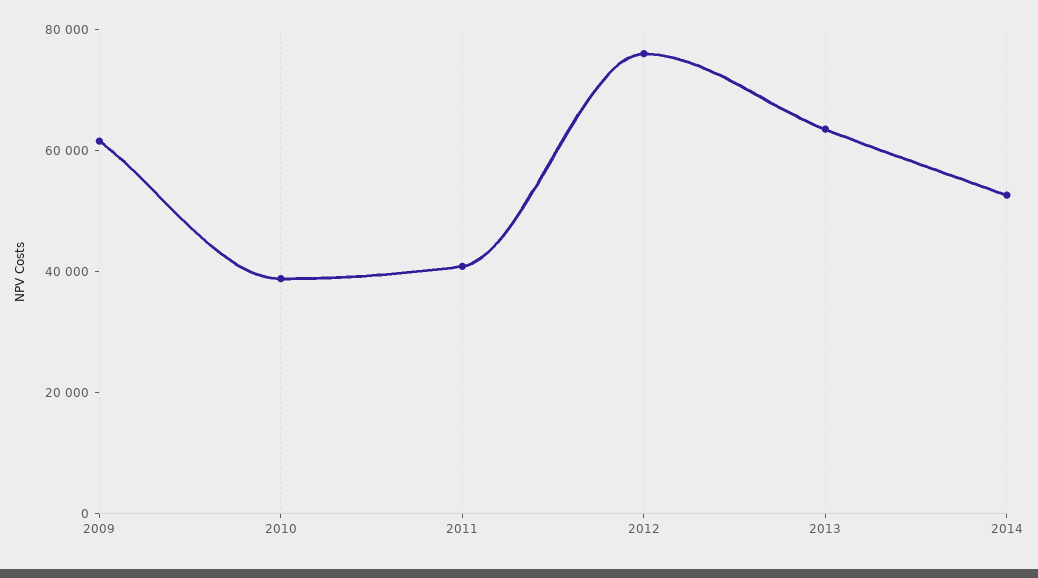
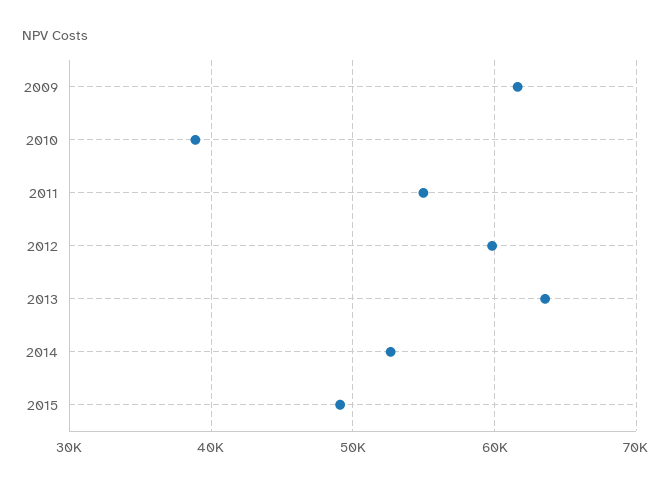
2011: 40000 -> 55000
2012: 75000 -> 60000
2015: none -> 49000

